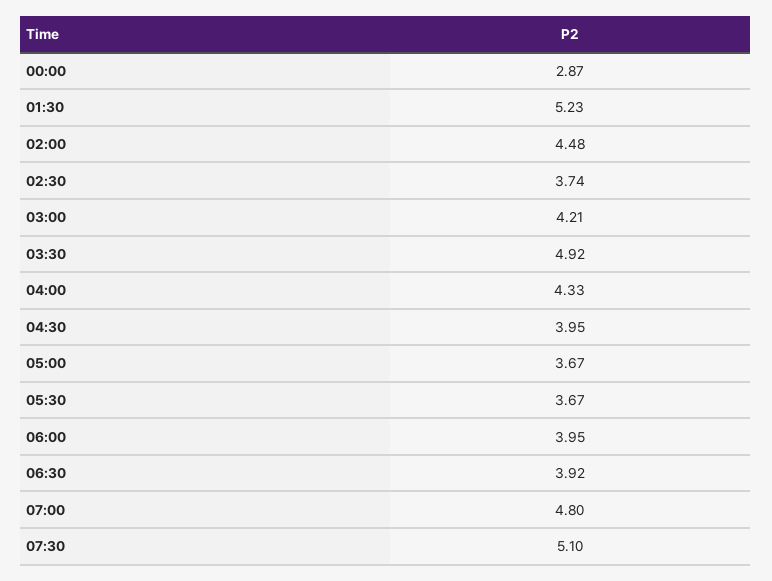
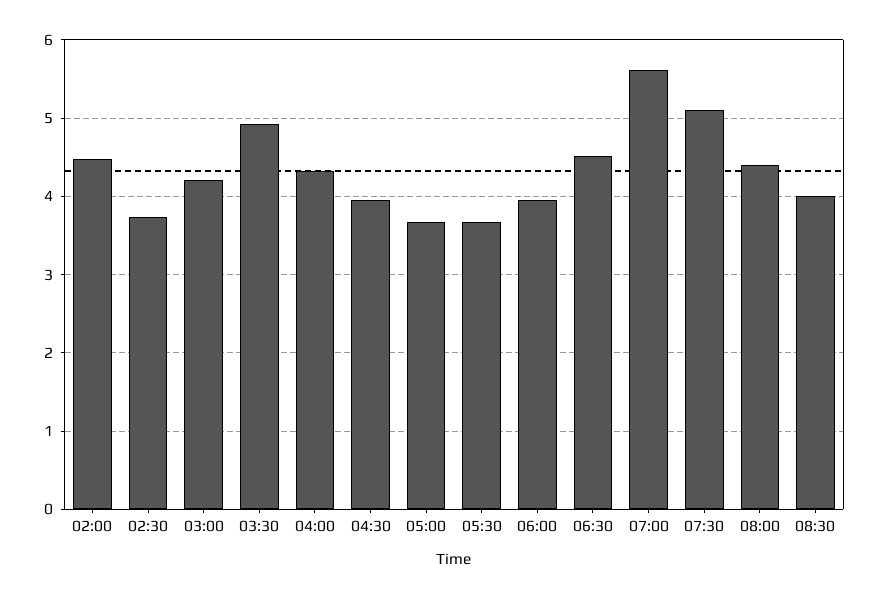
00:00: 2.87 -> none
01:30: 5.23 -> none
06:30: 3.92 -> 4.5
07:00: 4.8 -> 5.6
08:00: none -> 4.4
08:30: none -> 4

